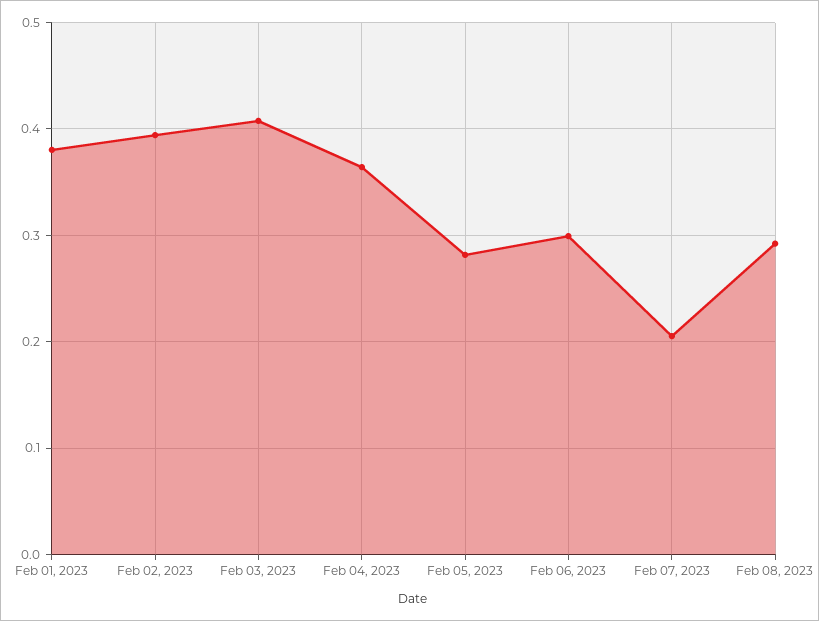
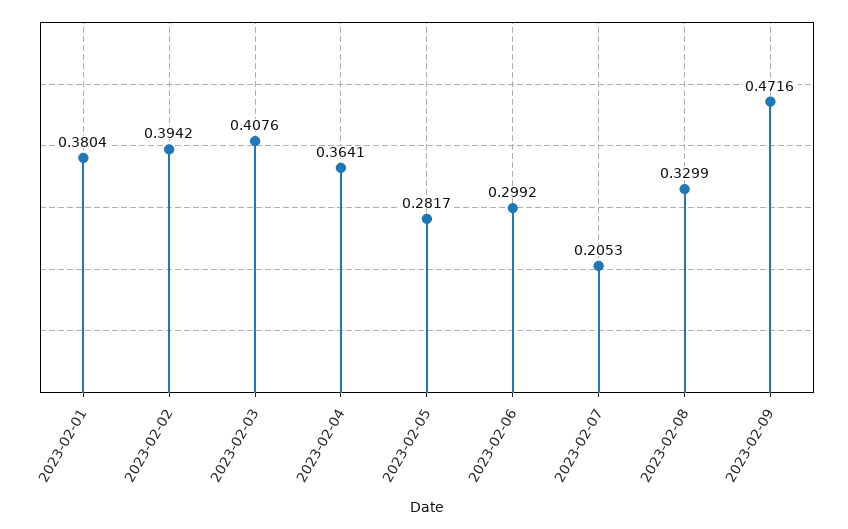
Feb 08, 2023: 0.29 -> 0.3299
2023-02-09: none -> 0.4716

